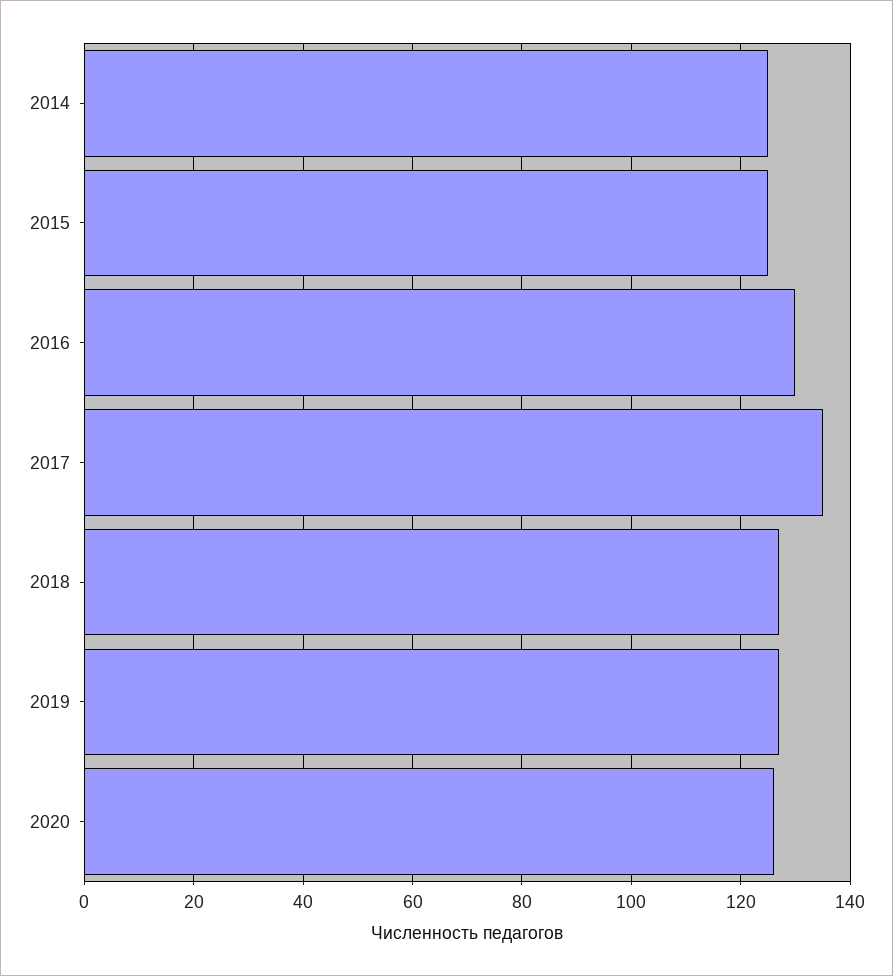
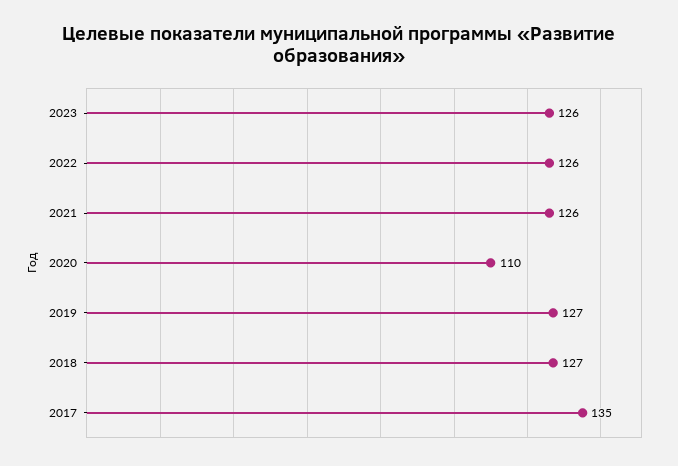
2014: 125 -> none
2015: 125 -> none
2016: 130 -> none
2020: 125 -> 110
2023: none -> 126
2022: none -> 126
2021: none -> 126

